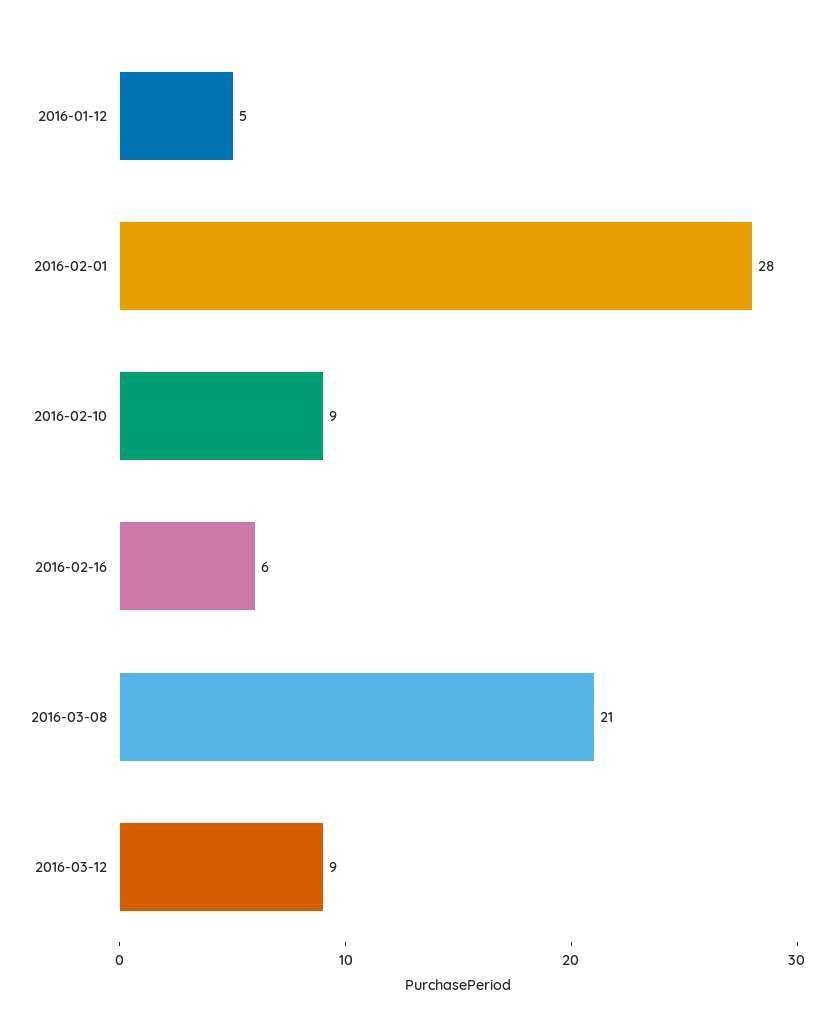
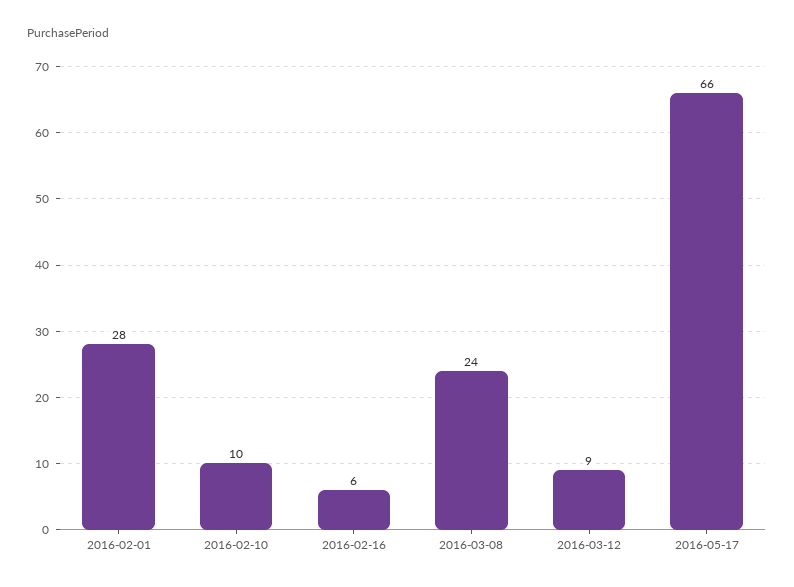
2016-01-12: 5 -> none
2016-02-10: 9 -> 10
2016-03-08: 21 -> 24
2016-05-17: none -> 66

